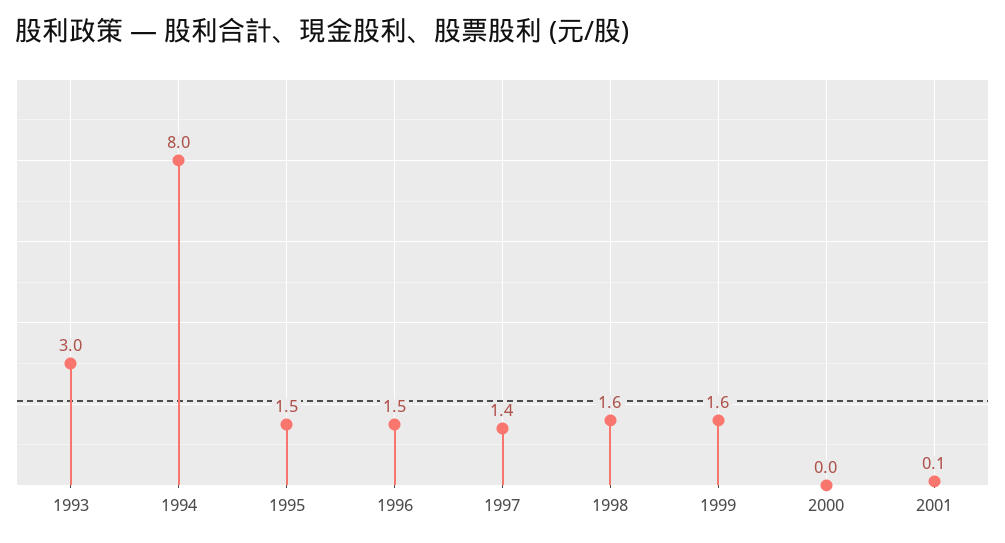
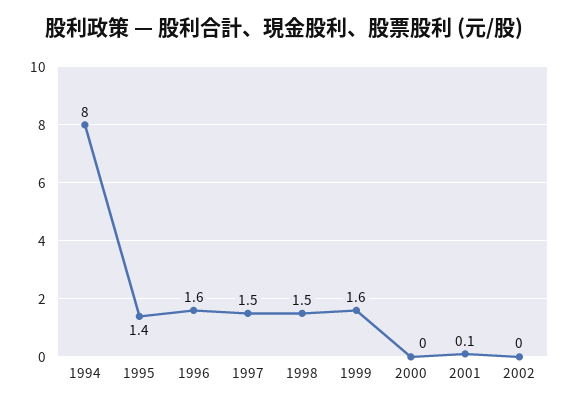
1993: 3 -> none
1995: 1.5 -> 1.4
1996: 1.5 -> 1.6
1997: 1.4 -> 1.5
1998: 1.6 -> 1.5
2002: none -> 0

